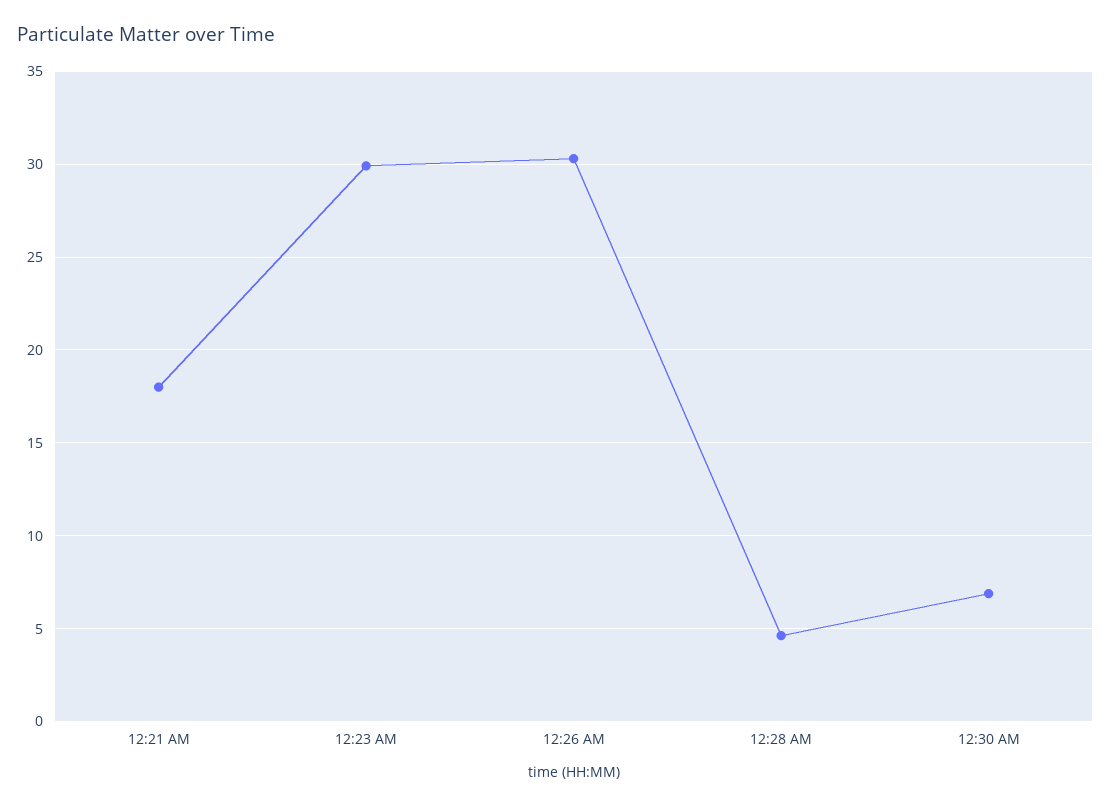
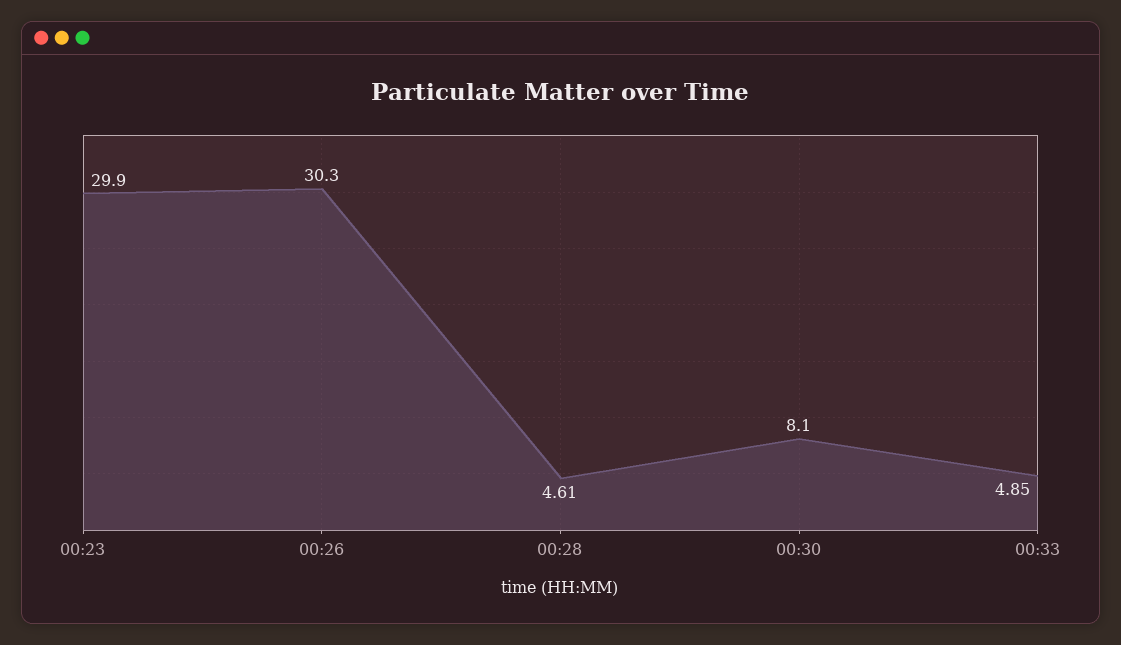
12:21 AM: 18 -> none
12:30 AM: 7 -> 8.1
00:33: none -> 4.85

